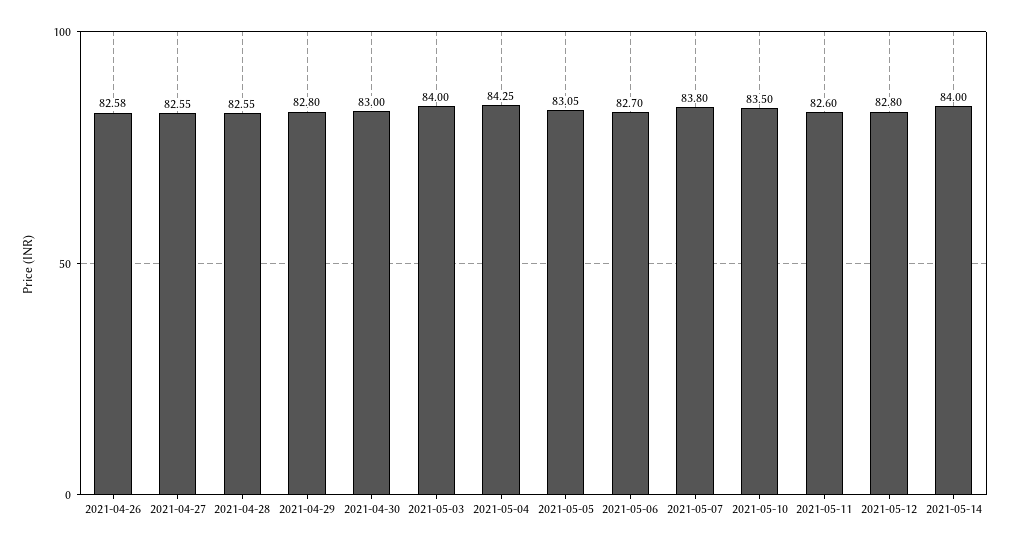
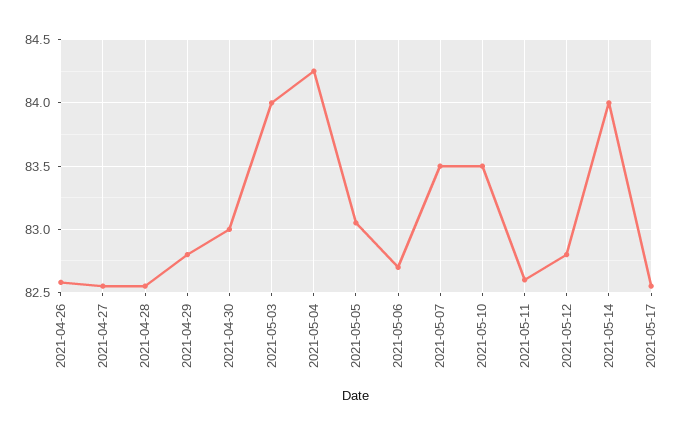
2021-05-07: 83.8 -> 83.5
2021-05-17: none -> 82.55

